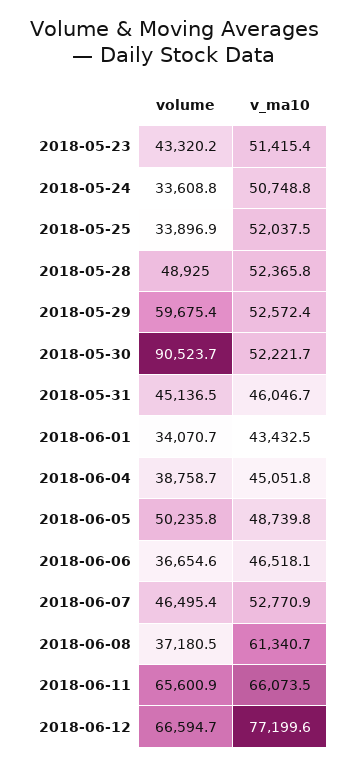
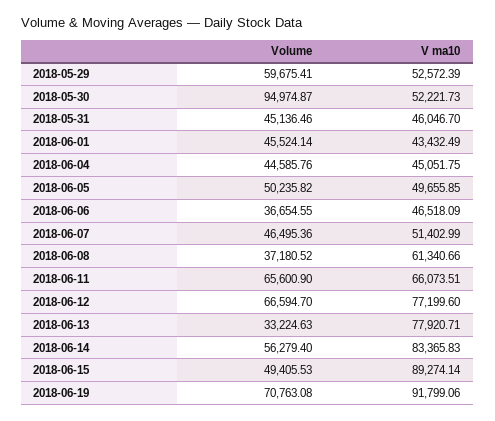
volume, 2018-05-23: 43320.2 -> none
v_ma10, 2018-05-23: 51415.4 -> none
volume, 2018-05-24: 33608.8 -> none
v_ma10, 2018-05-24: 50748.8 -> none
volume, 2018-05-25: 33896.9 -> none
v_ma10, 2018-05-25: 52037.5 -> none
volume, 2018-05-28: 48925 -> none
v_ma10, 2018-05-28: 52365.8 -> none
volume, 2018-05-30: 90523.7 -> 94974.87
volume, 2018-06-01: 34070.7 -> 45524.14
volume, 2018-06-04: 38758.7 -> 44585.76
v_ma10, 2018-06-05: 48739.8 -> 49655.85
v_ma10, 2018-06-07: 52770.9 -> 51402.99
volume, 2018-06-13: none -> 33224.63
v_ma10, 2018-06-13: none -> 77920.71
volume, 2018-06-14: none -> 56279.4
v_ma10, 2018-06-14: none -> 83365.83
volume, 2018-06-15: none -> 49405.53
v_ma10, 2018-06-15: none -> 89274.14
volume, 2018-06-19: none -> 70763.08
v_ma10, 2018-06-19: none -> 91799.06

